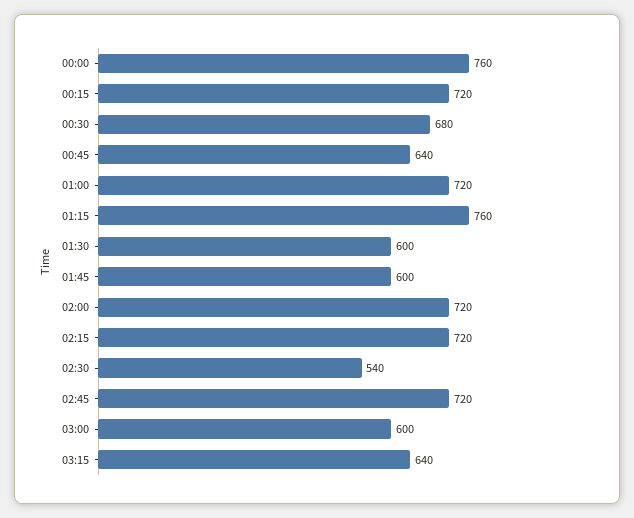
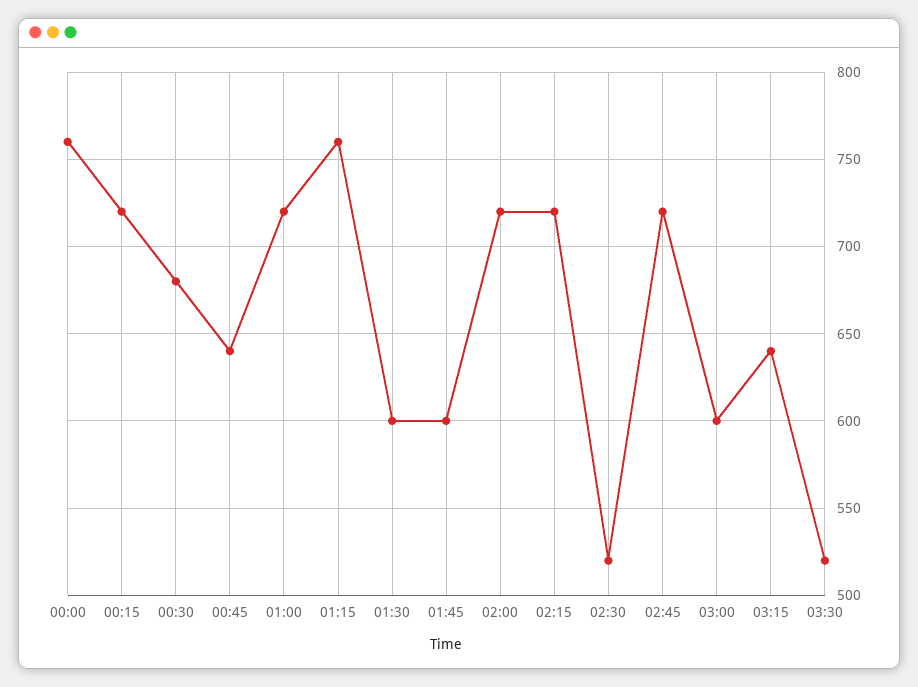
02:30: 540 -> 520
03:30: none -> 520

